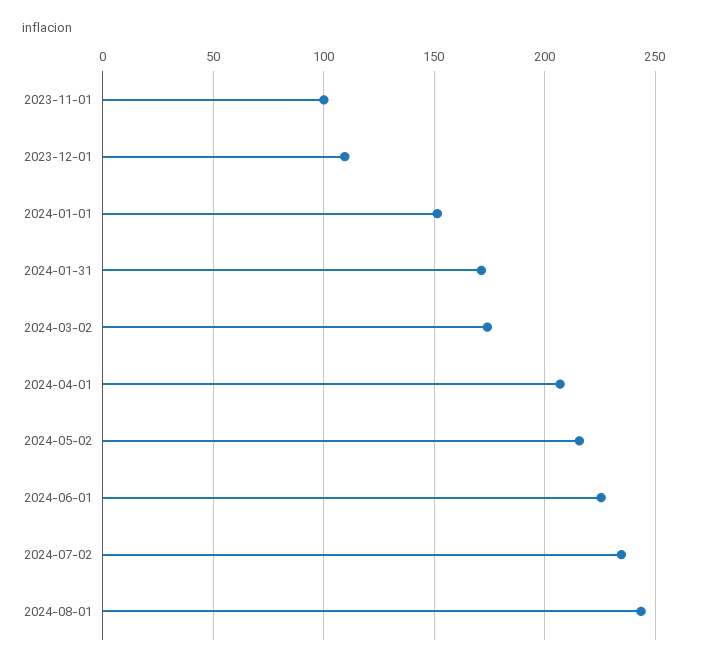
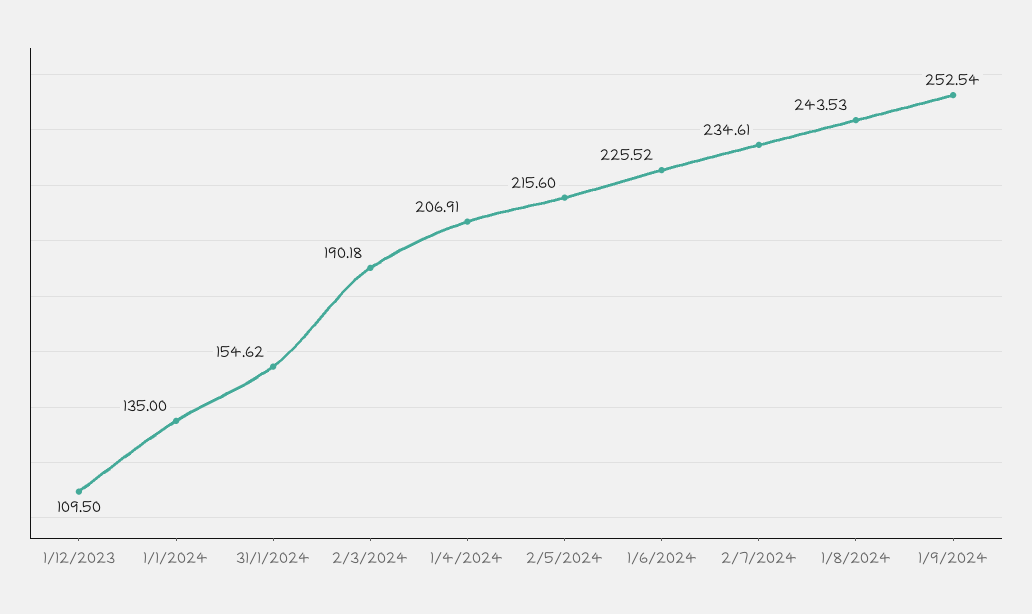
2023-11-01: 100 -> none
2024-01-01: 150 -> 135
2024-01-31: 170 -> 154.62
2024-03-02: 175 -> 190.18
1/9/2024: none -> 252.54

